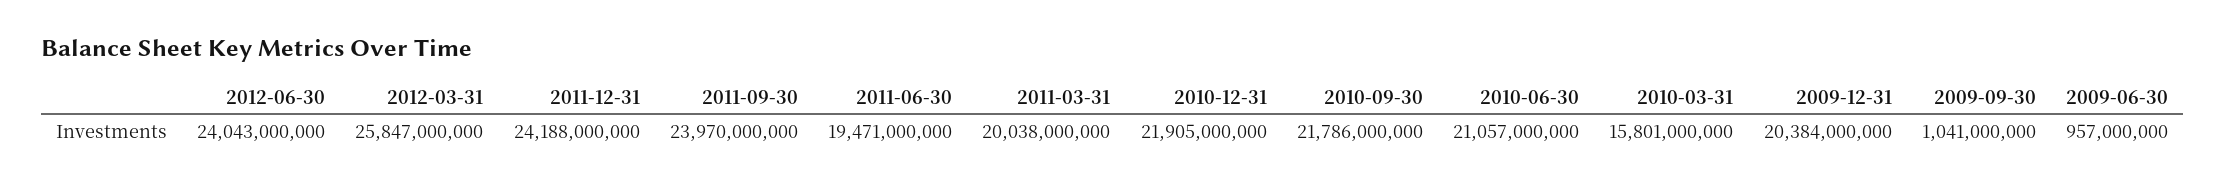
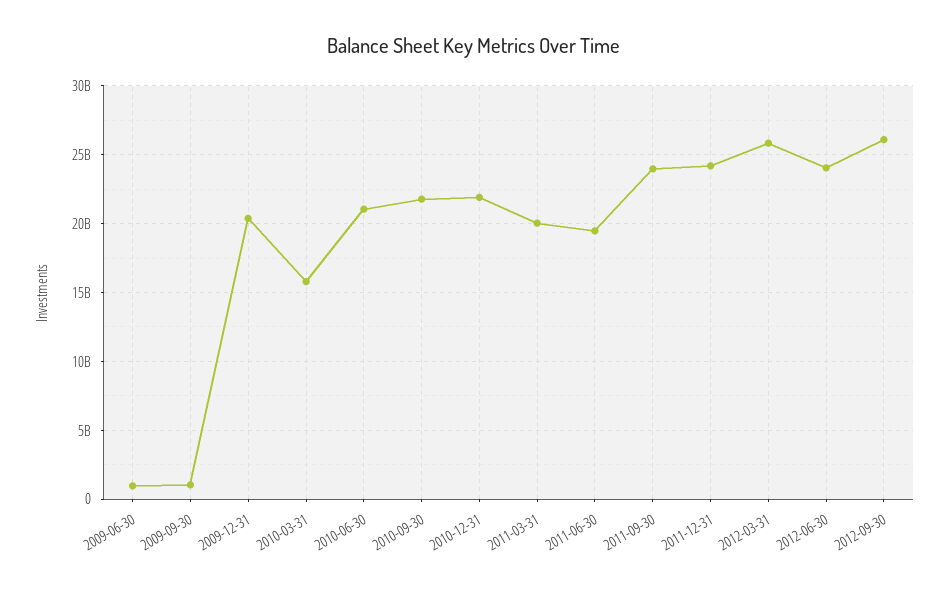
2012-09-30: none -> 26000000000

